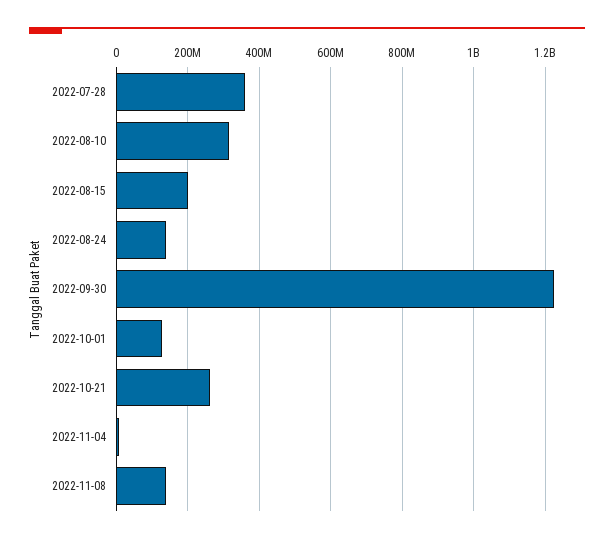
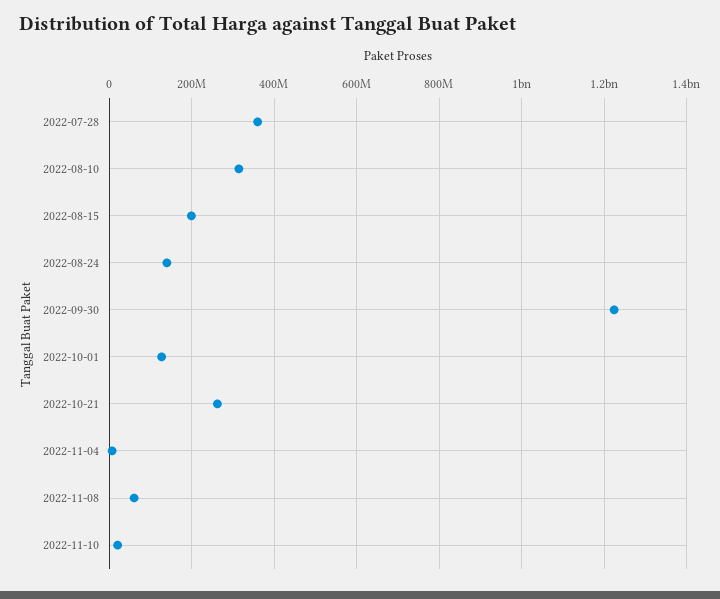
2022-11-08: 140000000 -> 60000000
2022-11-10: none -> 20000000

